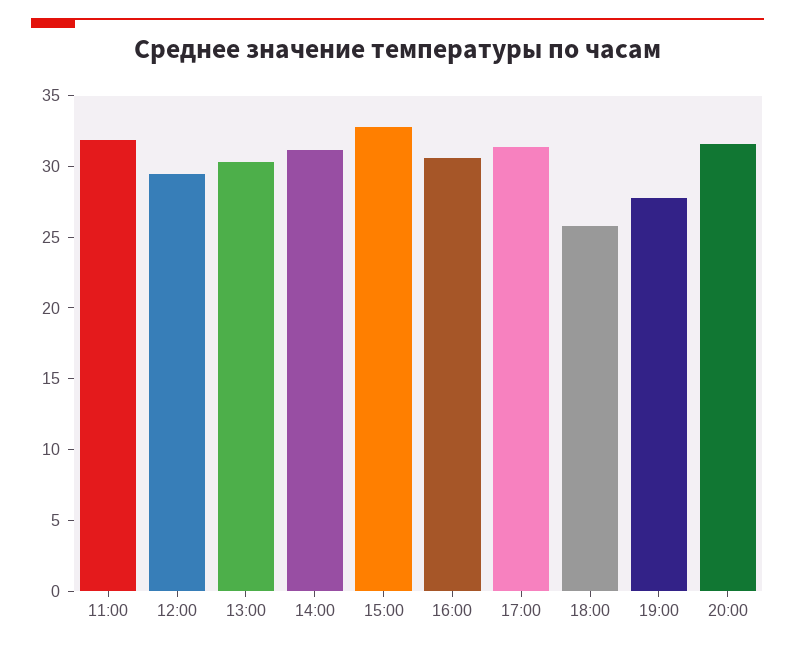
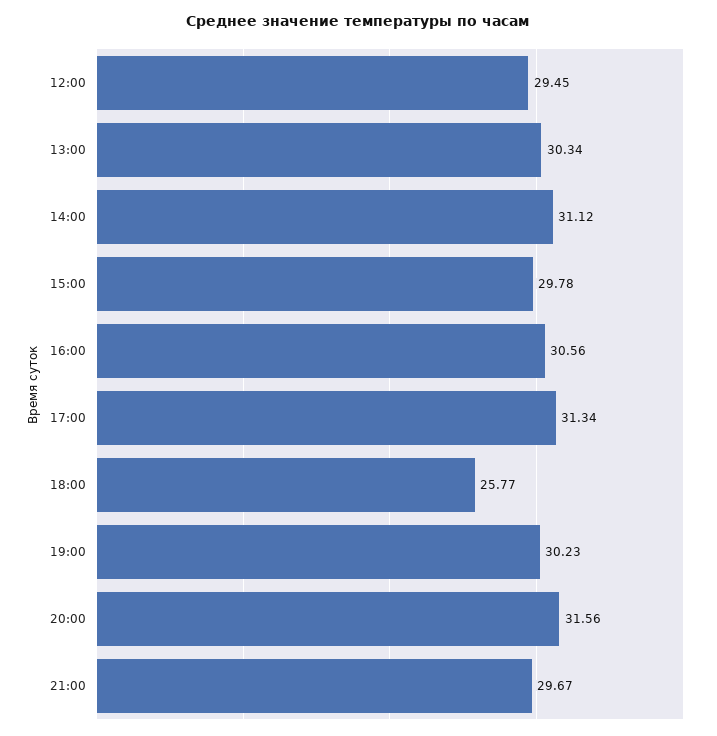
11:00: 32 -> none
15:00: 33 -> 29.78
19:00: 28 -> 30.23
21:00: none -> 29.67

